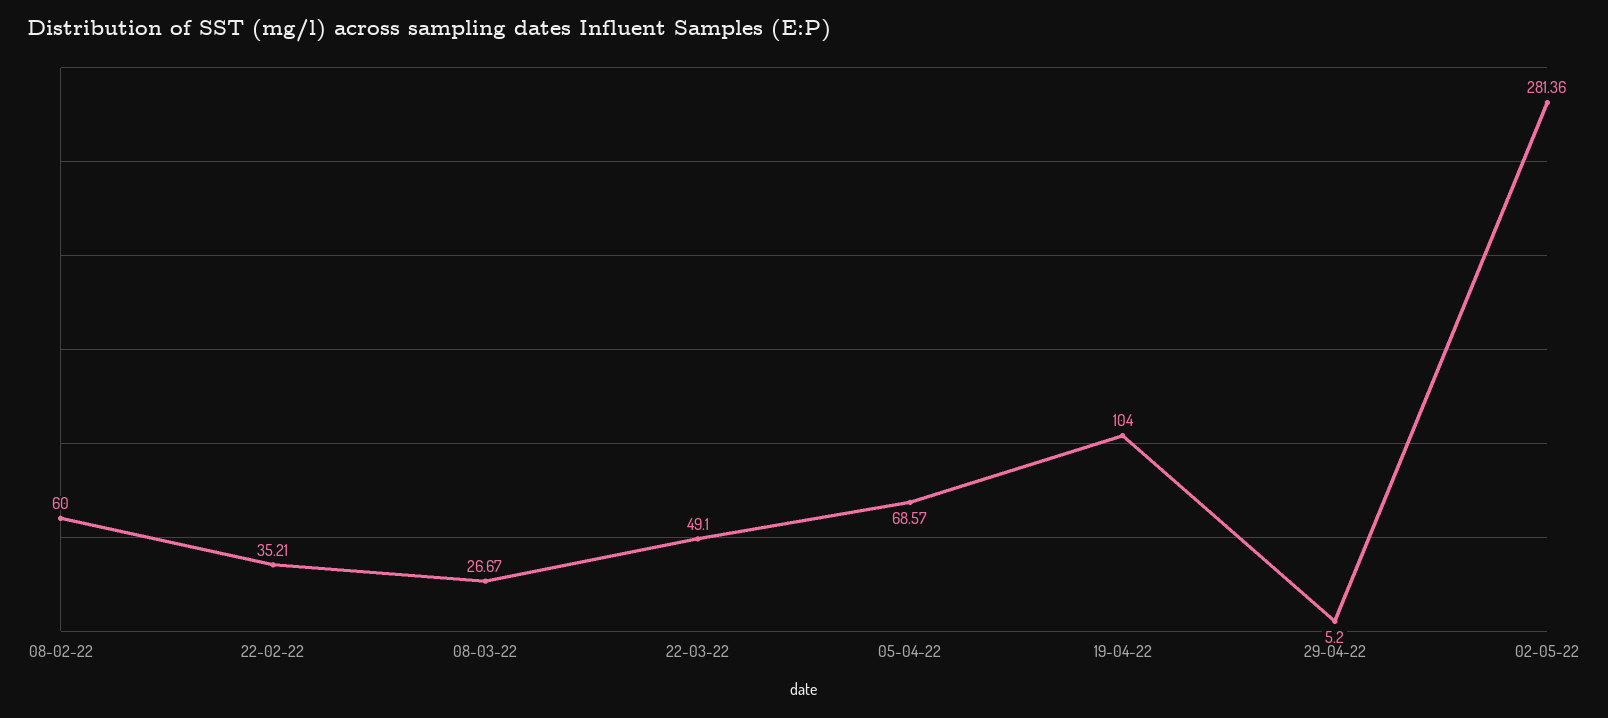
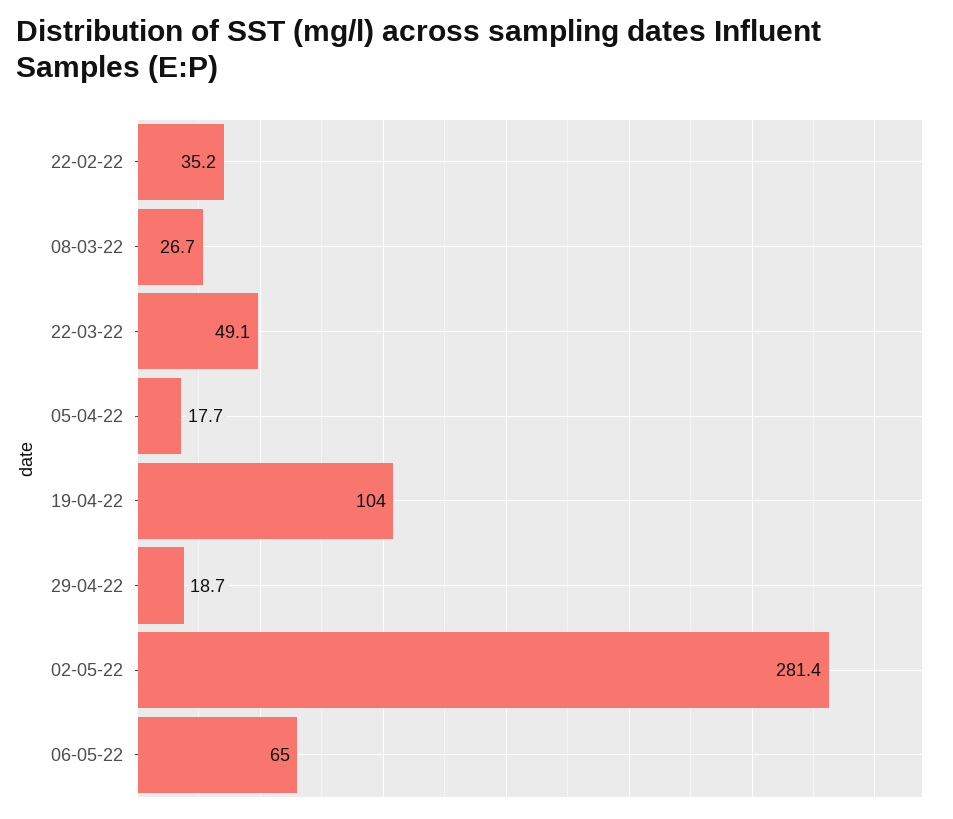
08-02-22: 60 -> none
05-04-22: 68.57 -> 17.7
29-04-22: 5.2 -> 18.7
06-05-22: none -> 65

